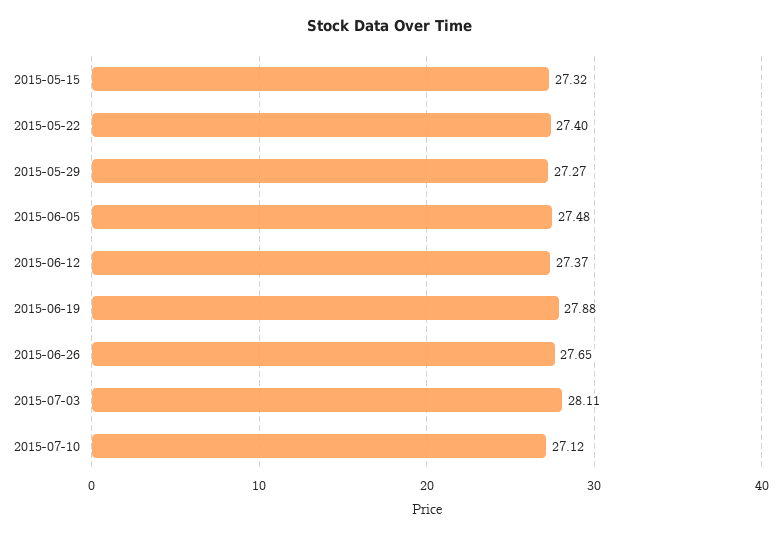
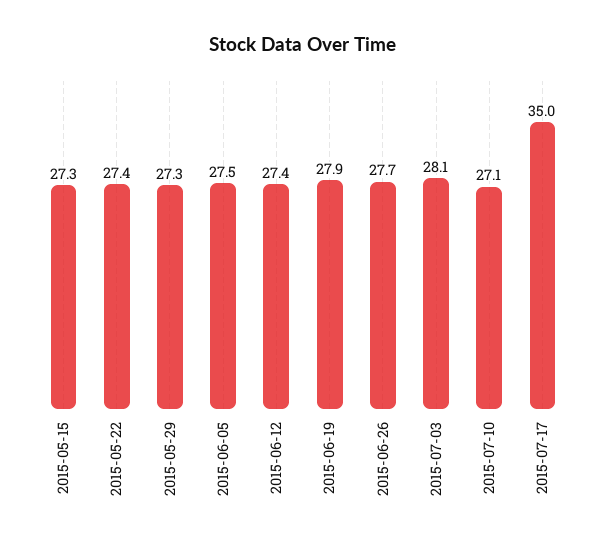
2015-07-17: none -> 35

